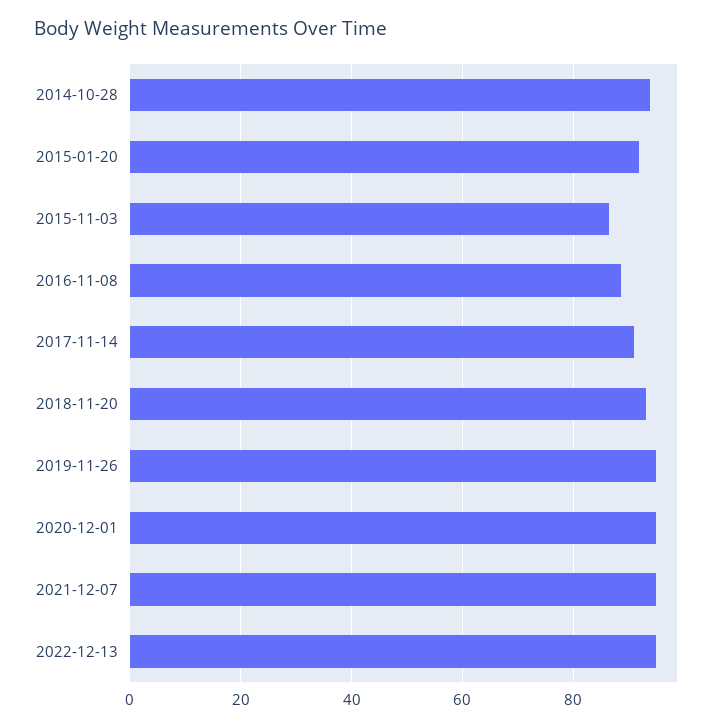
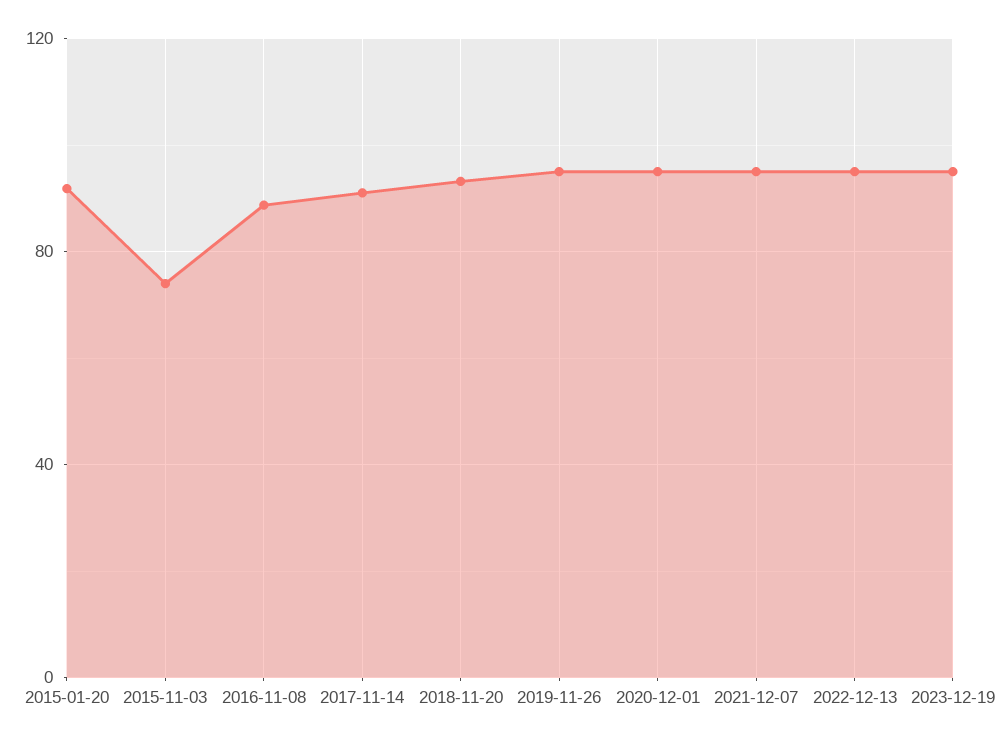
2014-10-28: 94 -> none
2015-11-03: 86 -> 75
2023-12-19: none -> 95

